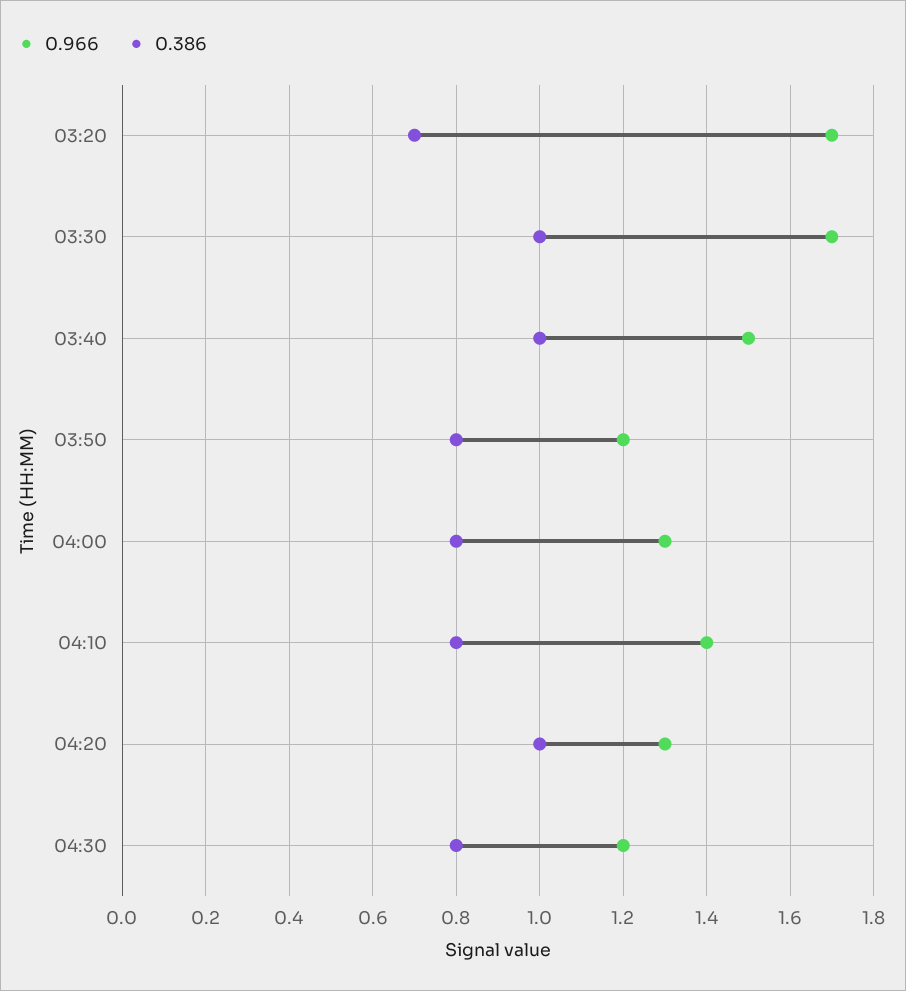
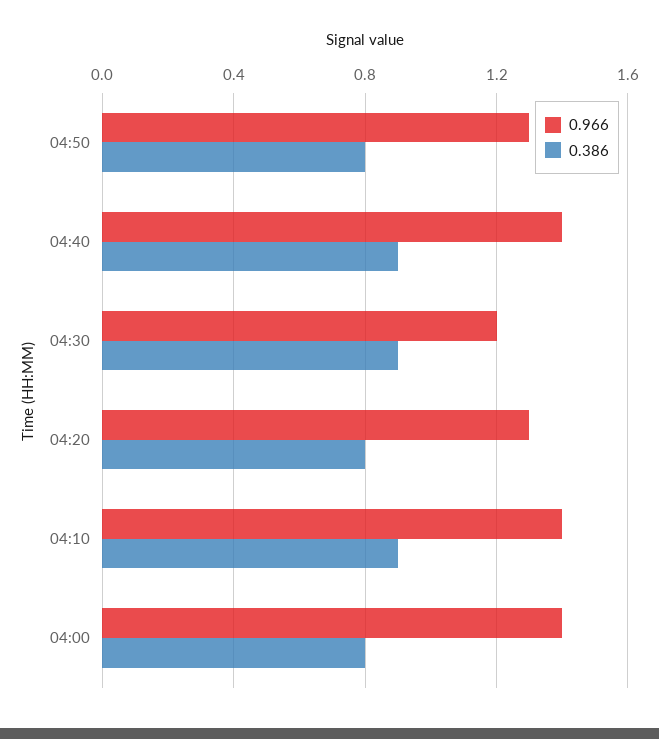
0.966, 03:20: 1.7 -> none
0.386, 03:20: 0.7 -> none
0.966, 03:30: 1.7 -> none
0.386, 03:30: 1 -> none
0.966, 03:40: 1.5 -> none
0.386, 03:40: 1 -> none
0.966, 03:50: 1.2 -> none
0.386, 03:50: 0.8 -> none
0.966, 04:00: 1.3 -> 1.4
0.386, 04:10: 0.8 -> 0.9
0.386, 04:20: 1 -> 0.8
0.386, 04:30: 0.8 -> 0.9
0.966, 04:50: none -> 1.3
0.386, 04:50: none -> 0.8
0.966, 04:40: none -> 1.4
0.386, 04:40: none -> 0.9

